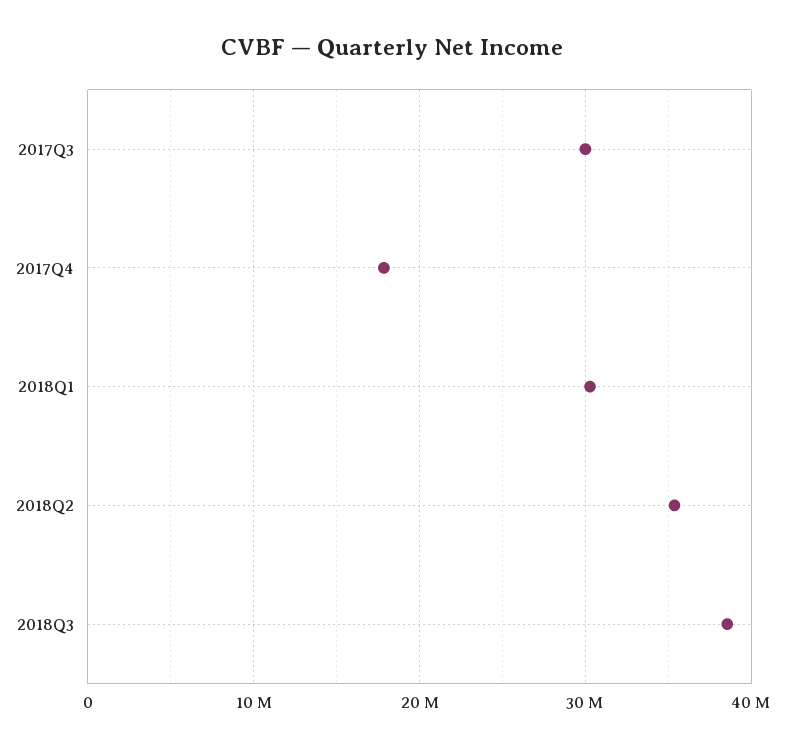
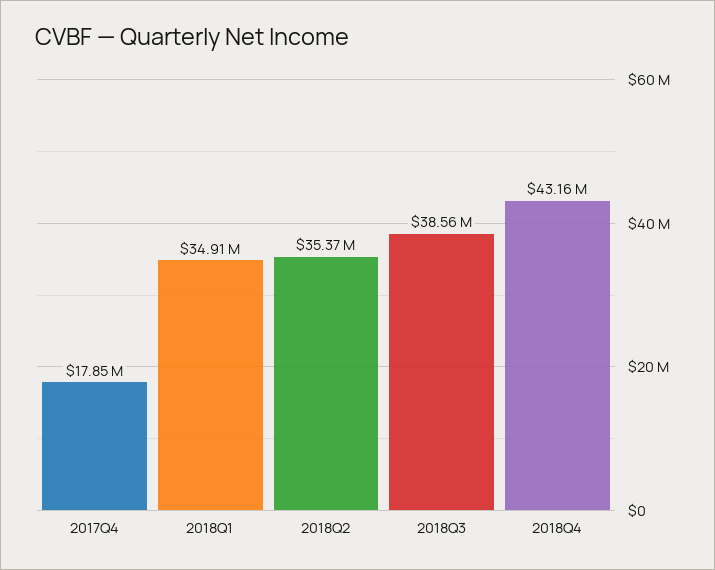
2017Q3: 30000000 -> none
2018Q1: 30000000 -> 34910000
2018Q4: none -> 43160000

